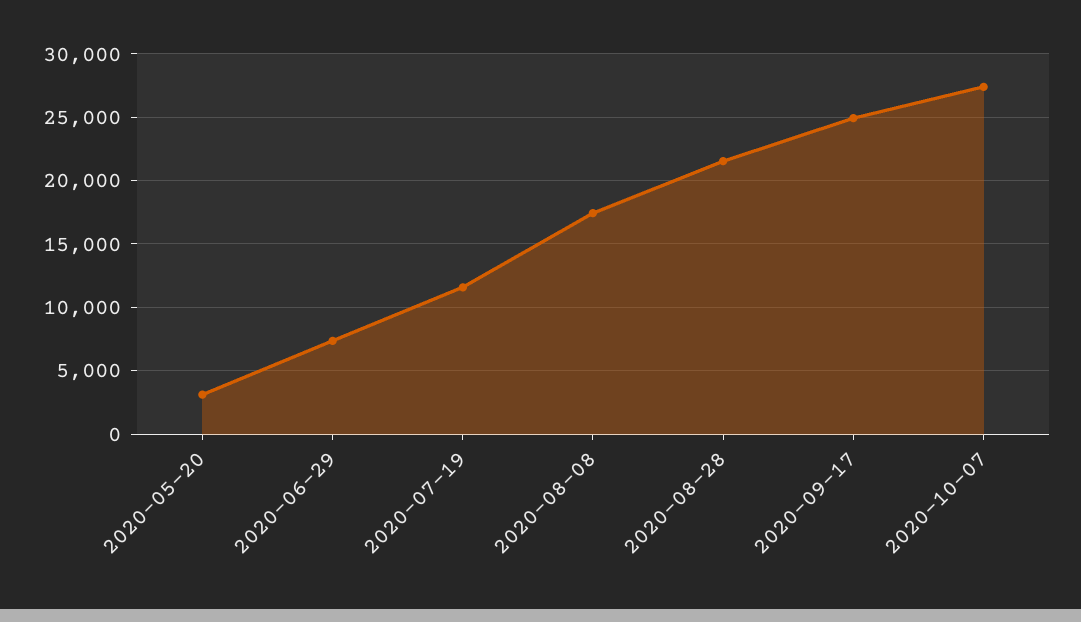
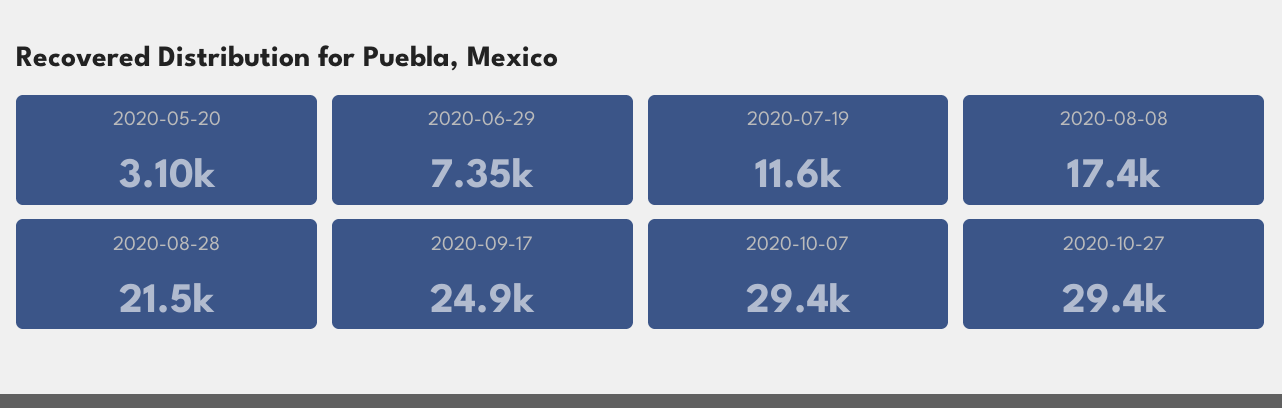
2020-10-07: 27500 -> 29400
2020-10-27: none -> 29400

